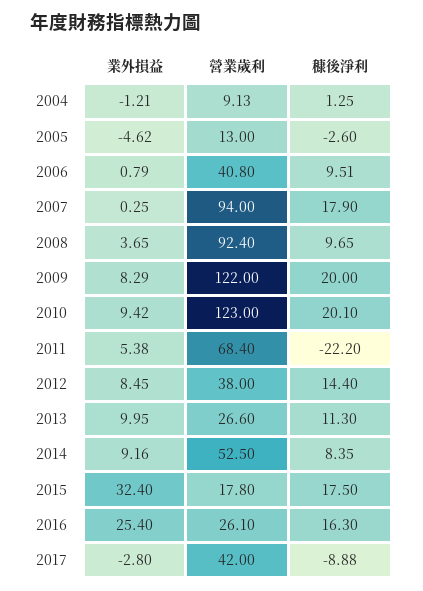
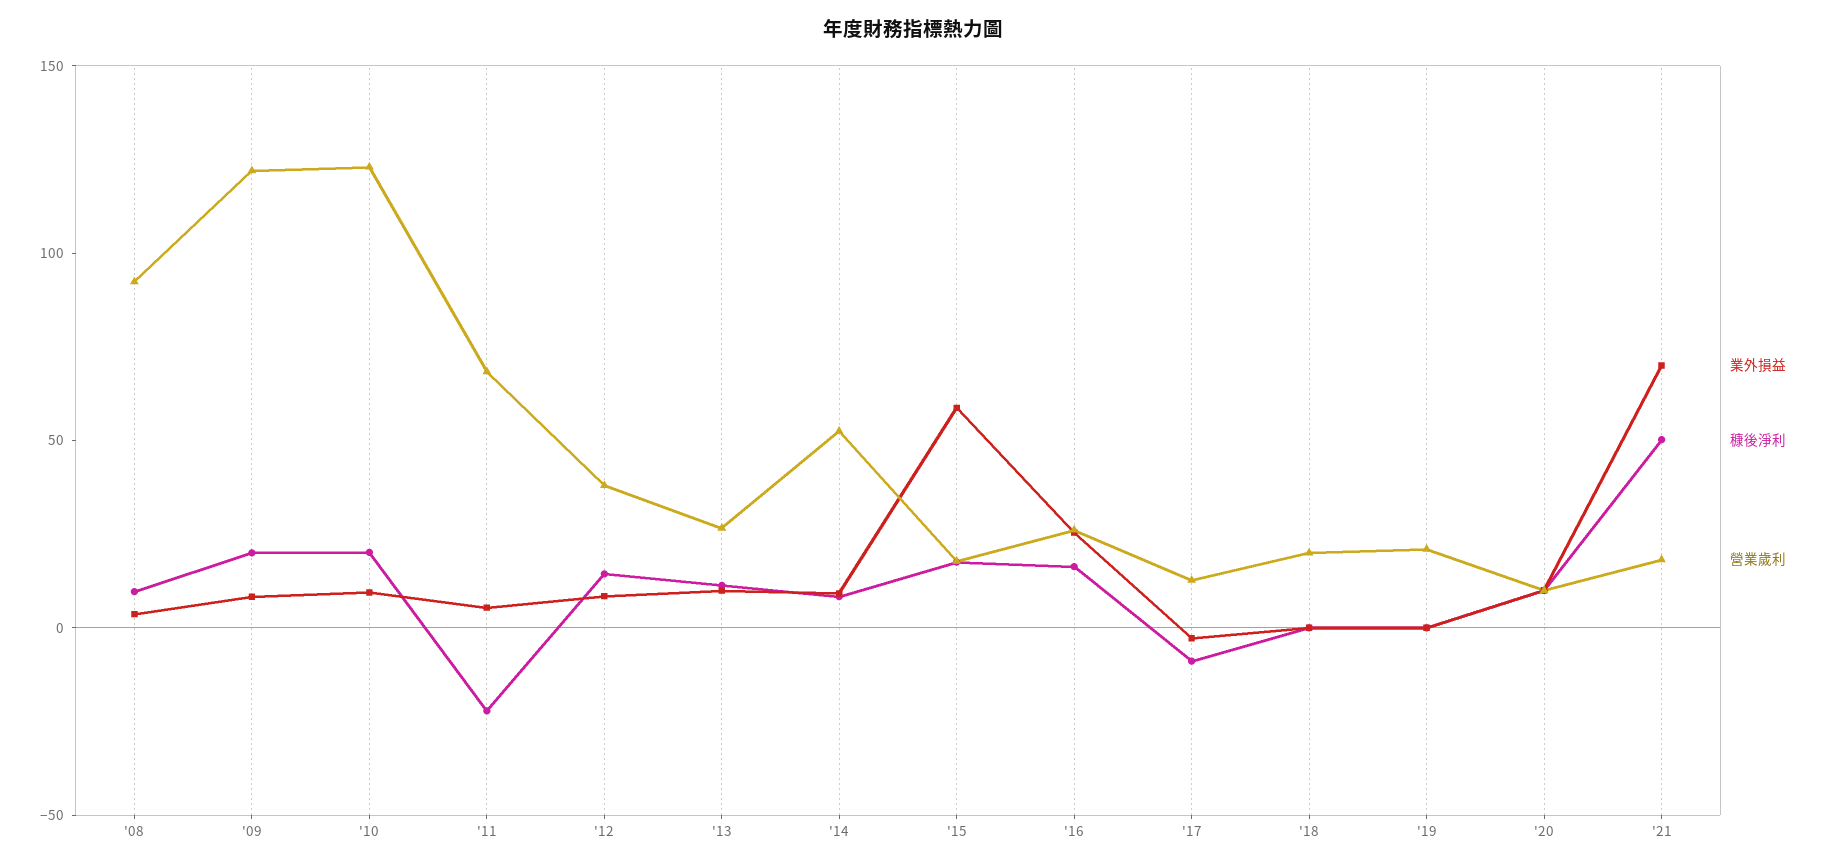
業外損益, 2004: -1.21 -> none
營業歲利, 2004: 9.13 -> none
穅後淨利, 2004: 1.25 -> none
業外損益, 2005: -4.62 -> none
營業歲利, 2005: 13 -> none
穅後淨利, 2005: -2.6 -> none
業外損益, 2006: 0.79 -> none
營業歲利, 2006: 40.8 -> none
穅後淨利, 2006: 9.51 -> none
業外損益, 2007: 0.25 -> none
營業歲利, 2007: 94 -> none
穅後淨利, 2007: 17.9 -> none
業外損益, 2015: 32.4 -> 60
營業歲利, 2017: 42 -> 10
業外損益, '18: none -> 0
穅後淨利, '18: none -> 0
營業歲利, '18: none -> 20
業外損益, '19: none -> 0
穅後淨利, '19: none -> 0
營業歲利, '19: none -> 20
業外損益, '20: none -> 10
穅後淨利, '20: none -> 10
營業歲利, '20: none -> 10
業外損益, '21: none -> 70
穅後淨利, '21: none -> 50
營業歲利, '21: none -> 20

